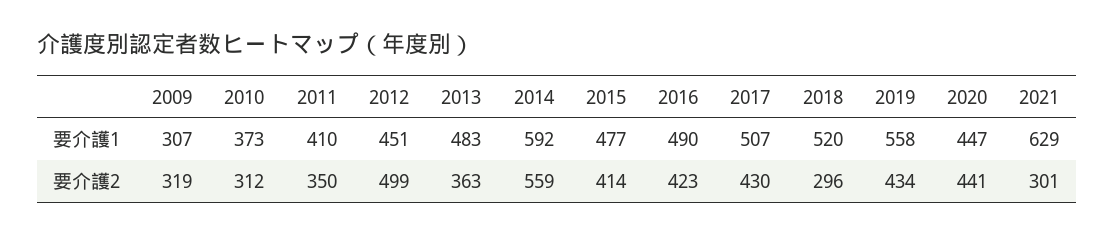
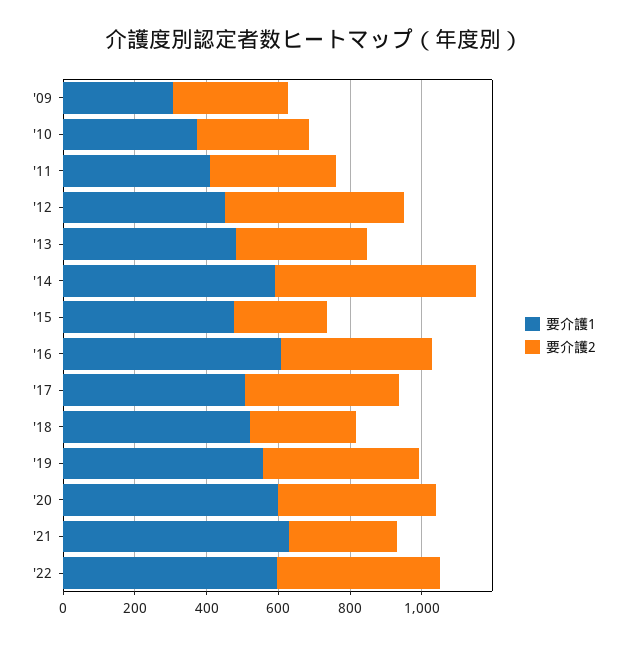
要介護1, 2016: 490 -> 600
要介護1, 2020: 447 -> 600
要介護2, 2015: 414 -> 250
要介護1, '22: none -> 600
要介護2, '22: none -> 450

